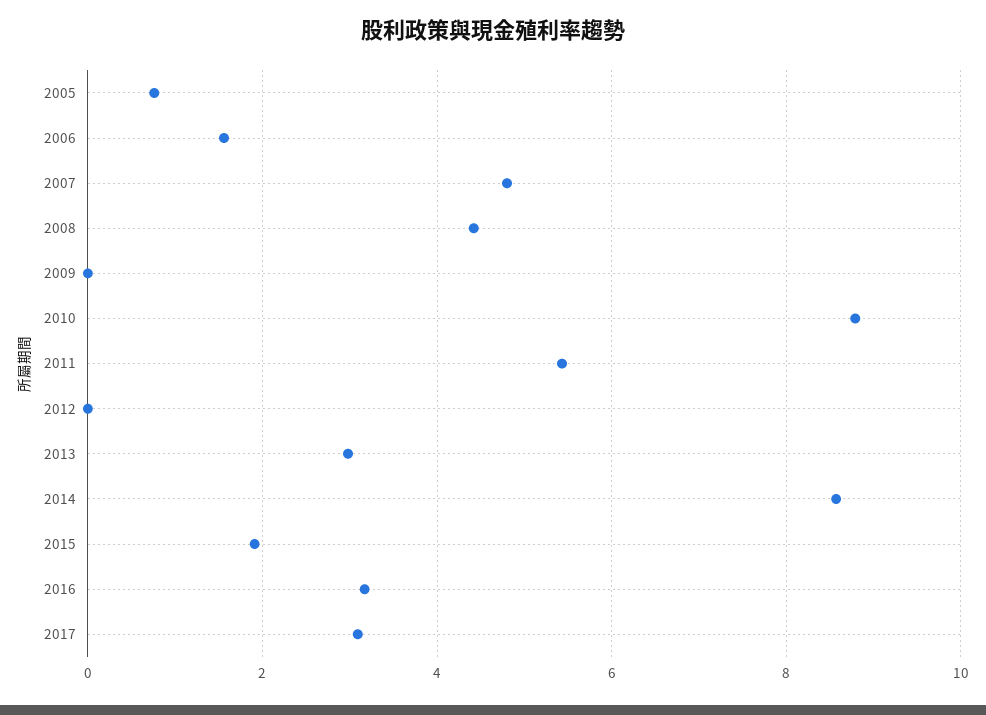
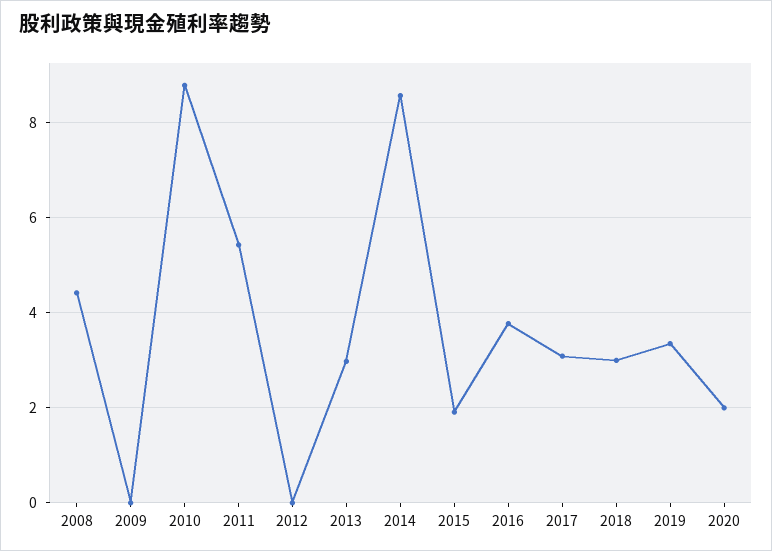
2005: 0.8 -> none
2006: 1.6 -> none
2007: 4.8 -> none
2016: 3.2 -> 3.8
2018: none -> 3
2019: none -> 3.4
2020: none -> 2

